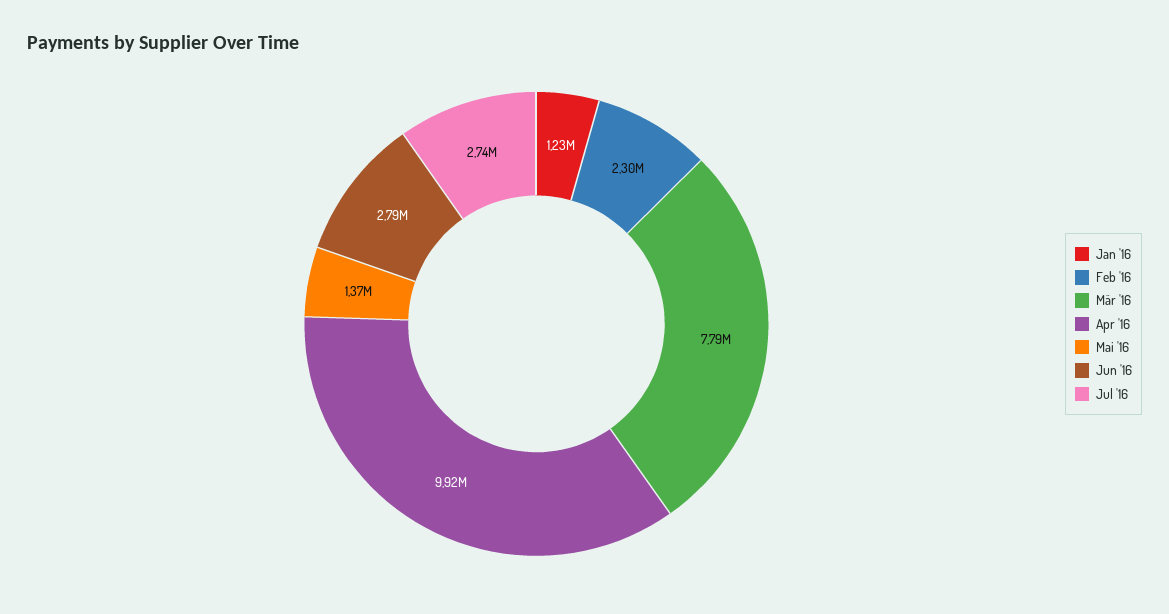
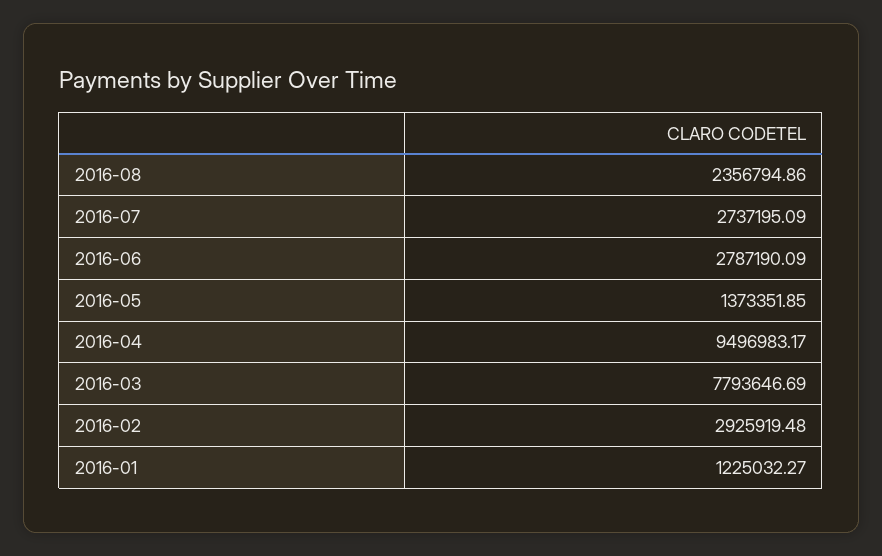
Feb '16: 2300000 -> 2925919.48
Apr '16: 9920000 -> 9496983.17
2016-08: none -> 2356794.86

